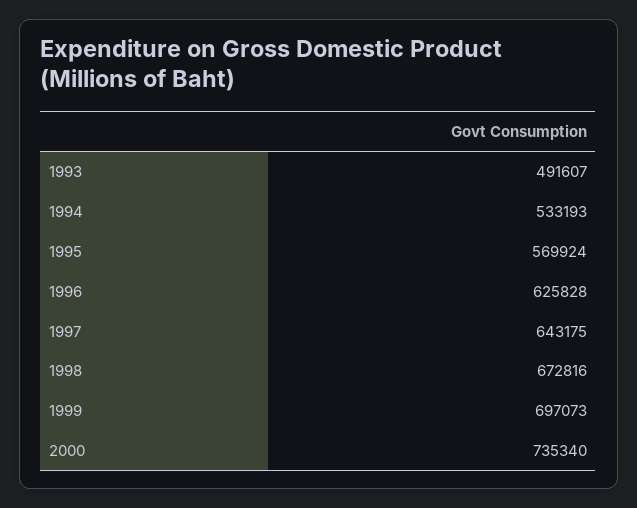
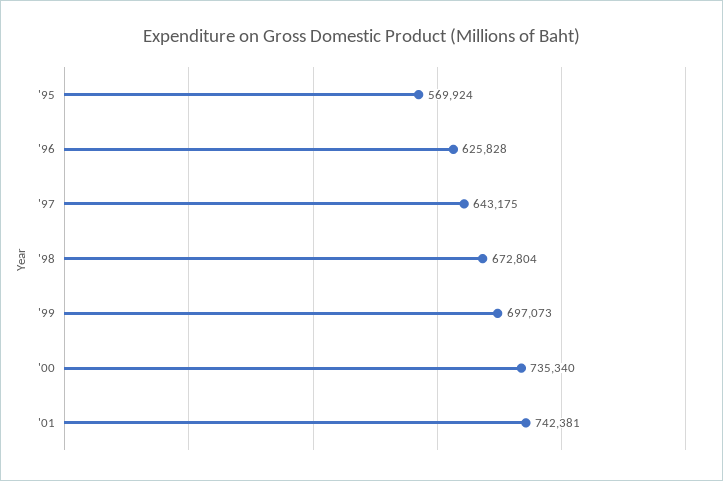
1993: 491607 -> none
1994: 533193 -> none
1998: 672816 -> 672804
'01: none -> 742381

